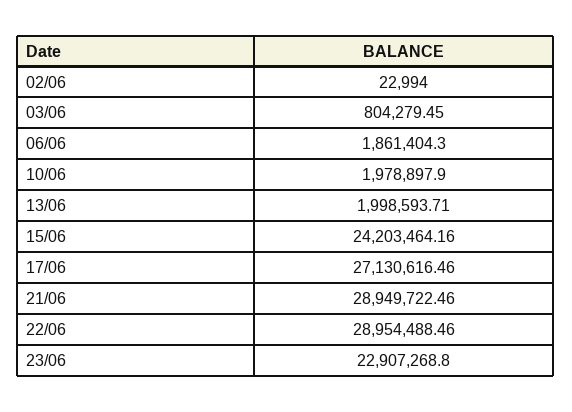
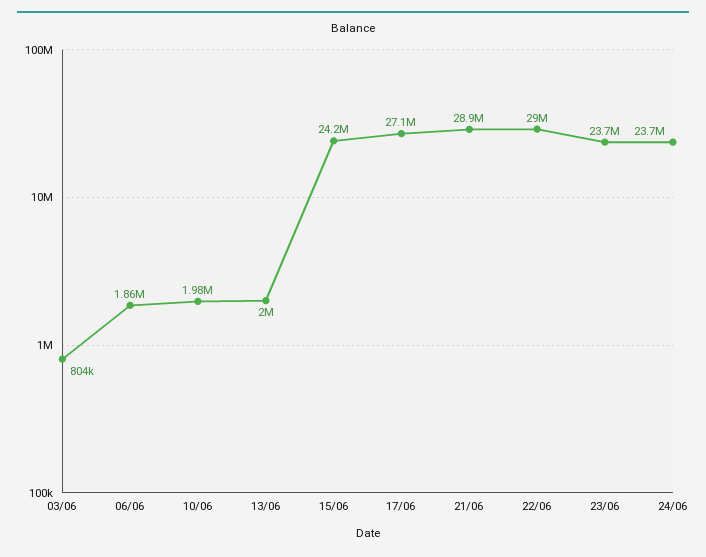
02/06: 22994 -> none
23/06: 22907268.8 -> 23700000
24/06: none -> 23700000

